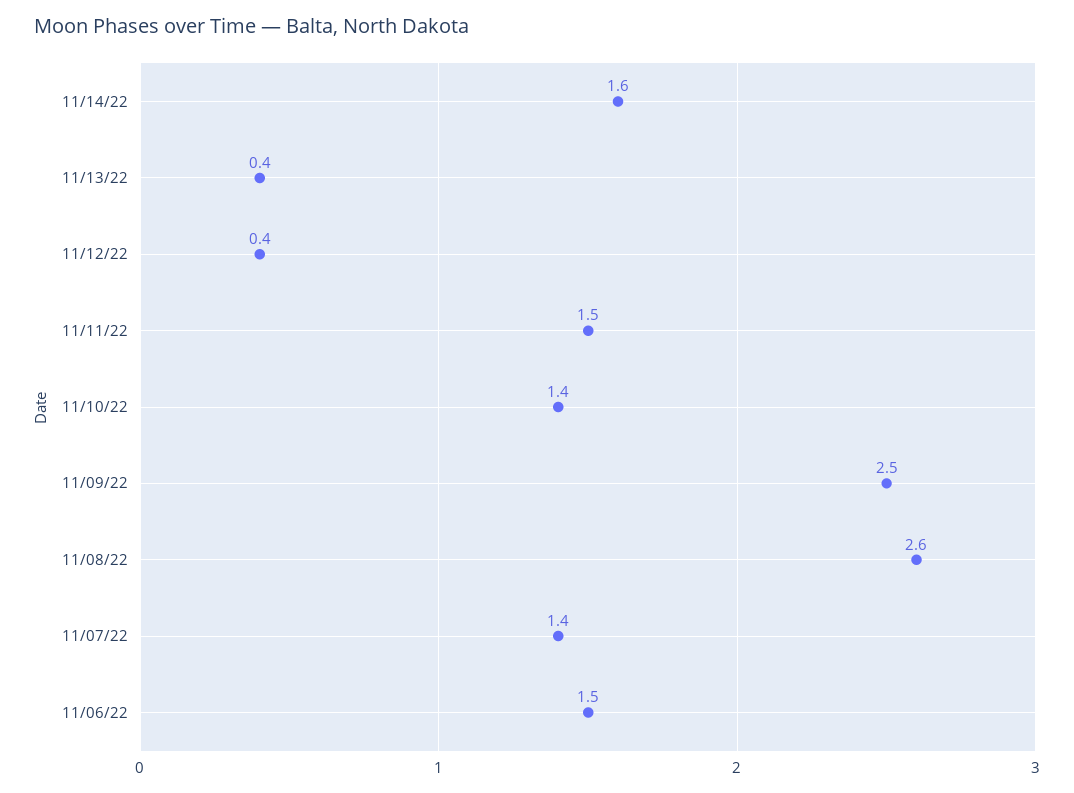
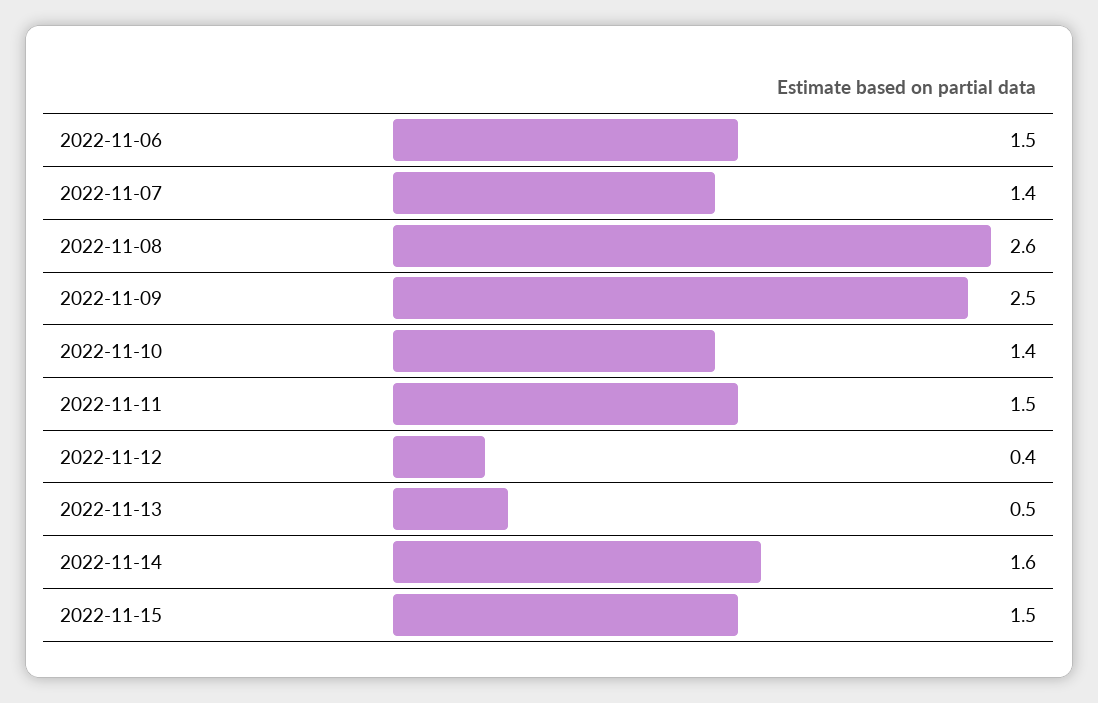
11/13/22: 0.4 -> 0.5
2022-11-15: none -> 1.5

